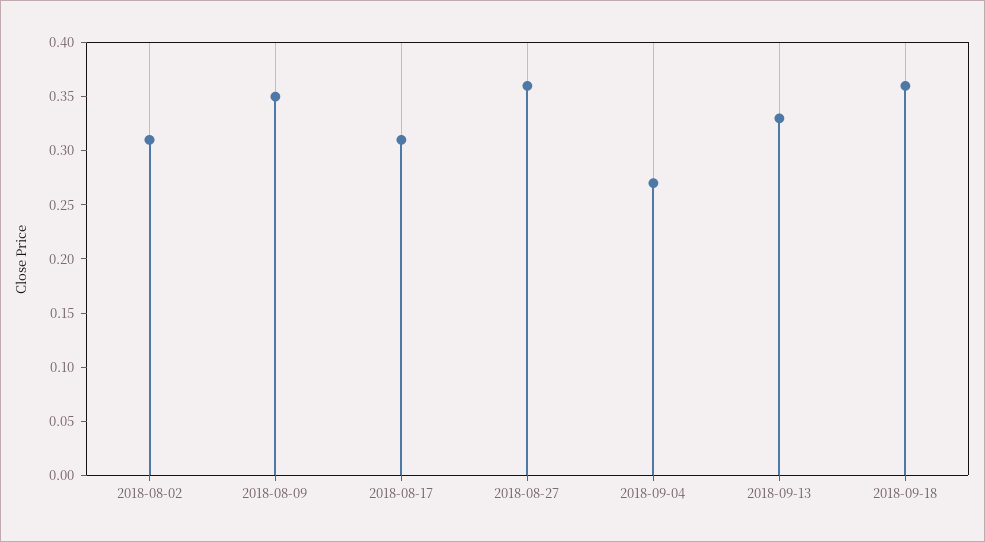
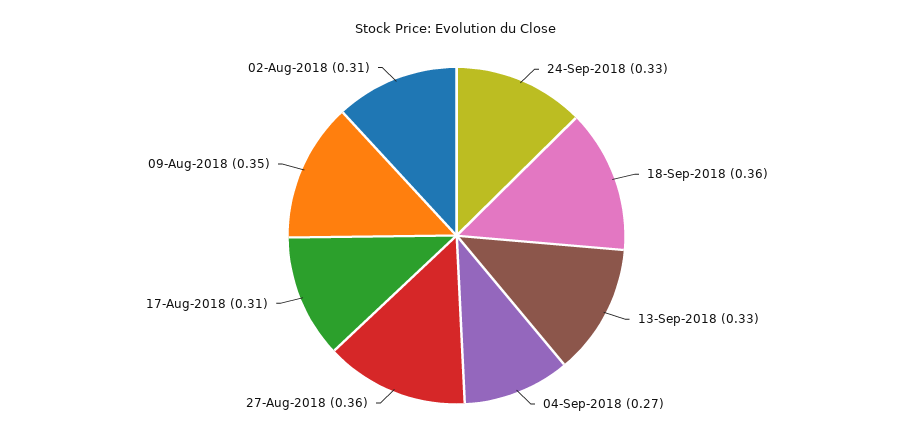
24-Sep-2018: none -> 0.33

